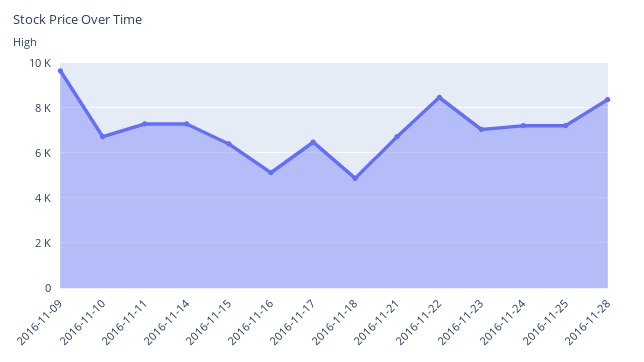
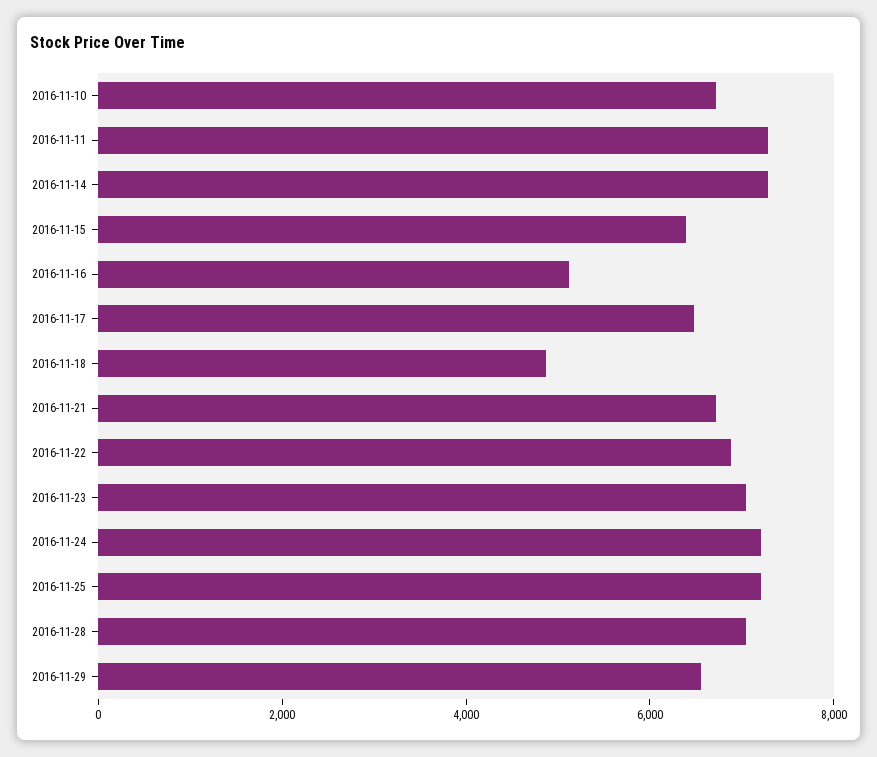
2016-11-09: 9500 -> none
2016-11-22: 8500 -> 7000
2016-11-28: 8500 -> 7000
2016-11-29: none -> 6500

